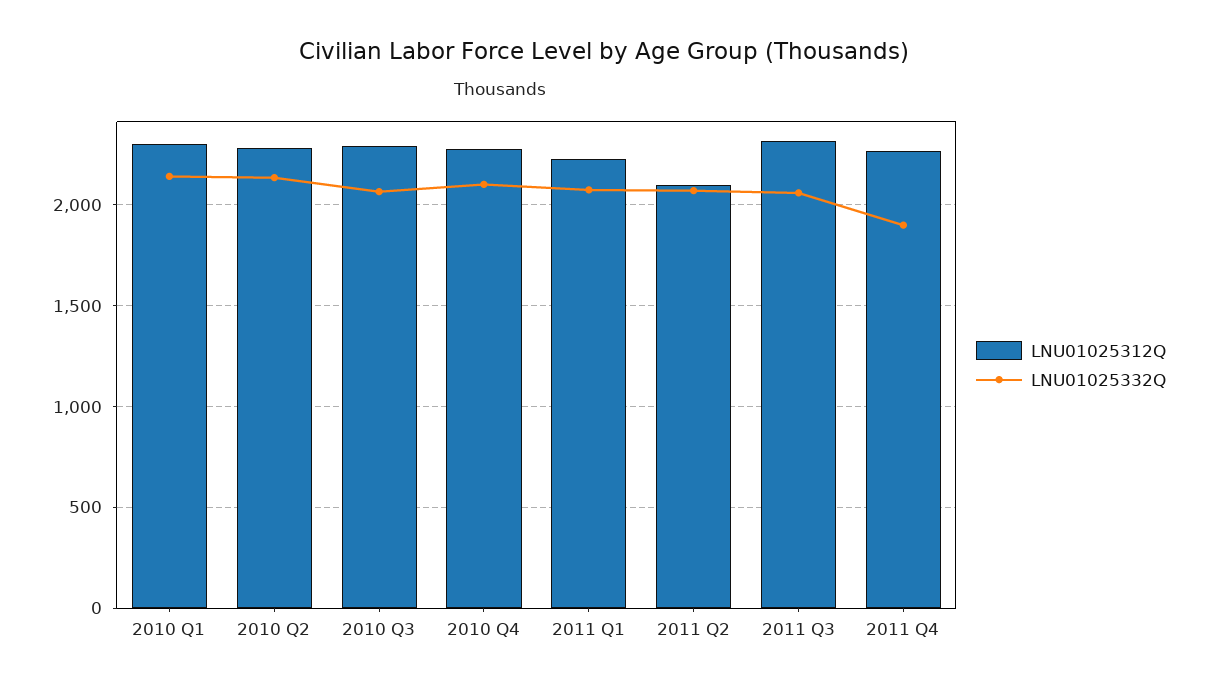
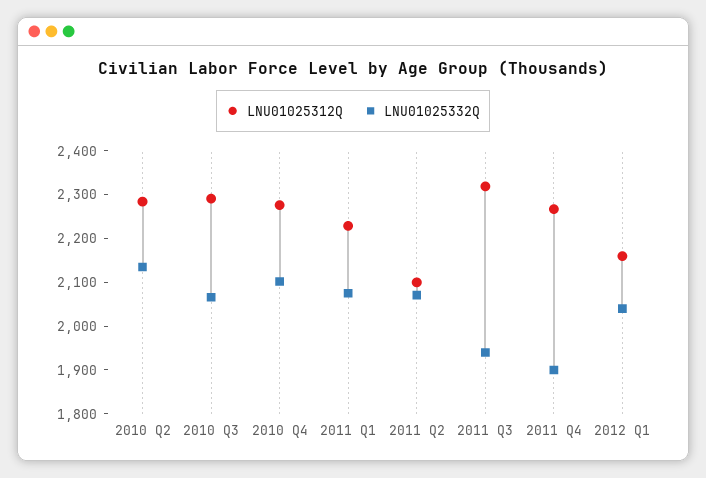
LNU01025312Q, 2010 Q1: 2300 -> none
LNU01025332Q, 2010 Q1: 2150 -> none
LNU01025332Q, 2011 Q3: 2050 -> 1940
LNU01025312Q, 2012 Q1: none -> 2160
LNU01025332Q, 2012 Q1: none -> 2040

